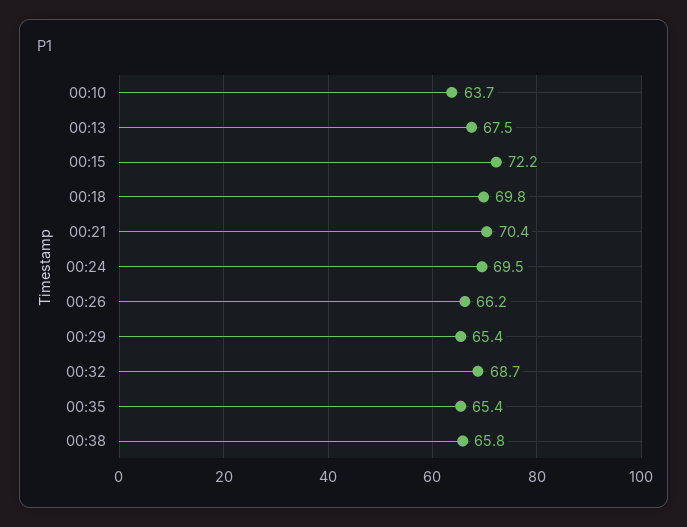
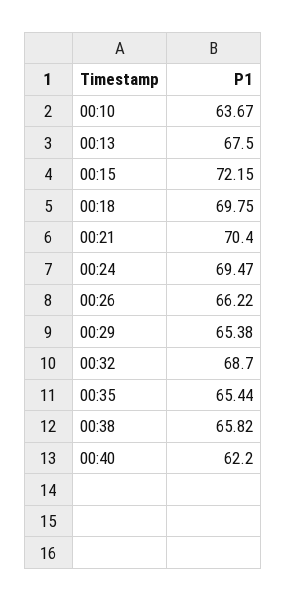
00:40: none -> 62.2

